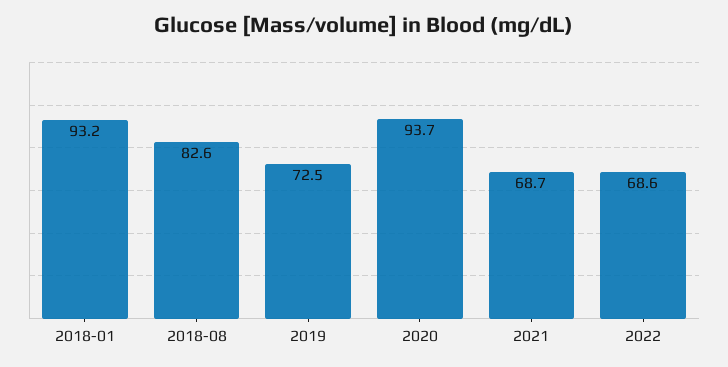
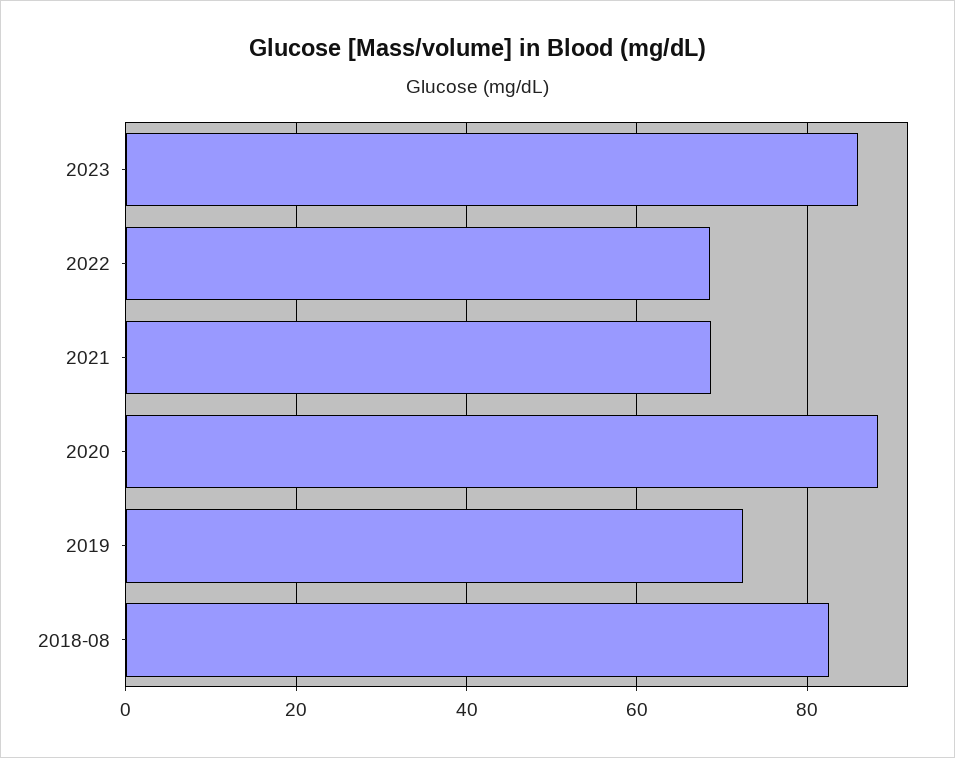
2018-01: 93.2 -> none
2020: 93.7 -> 88
2023: none -> 86

